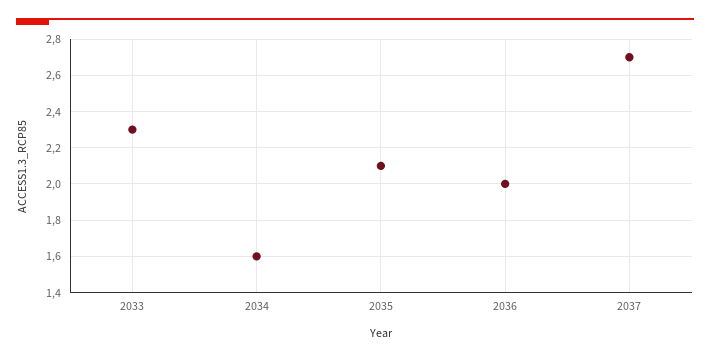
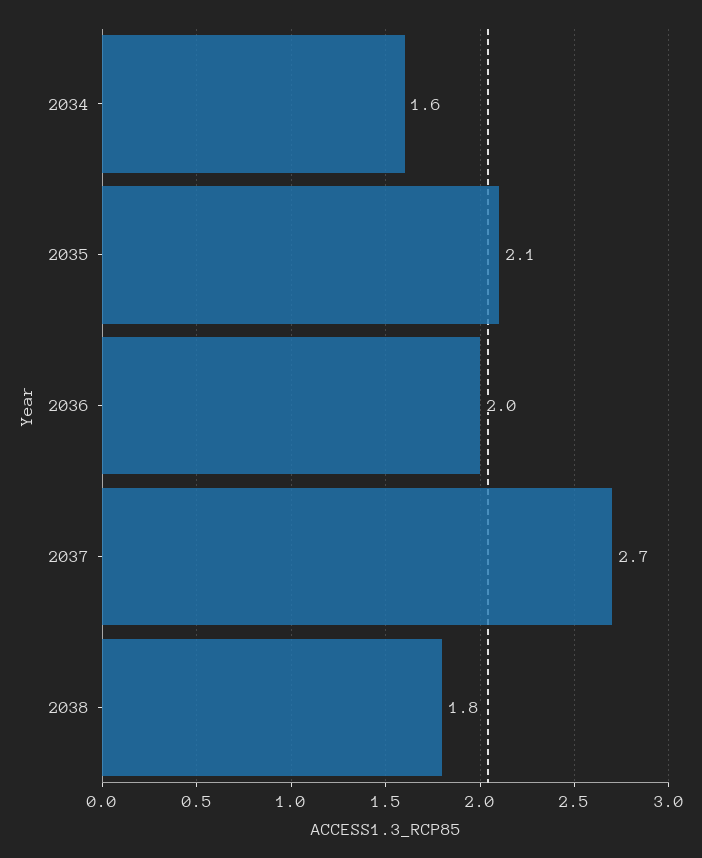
2033: 2.3 -> none
2038: none -> 1.8

